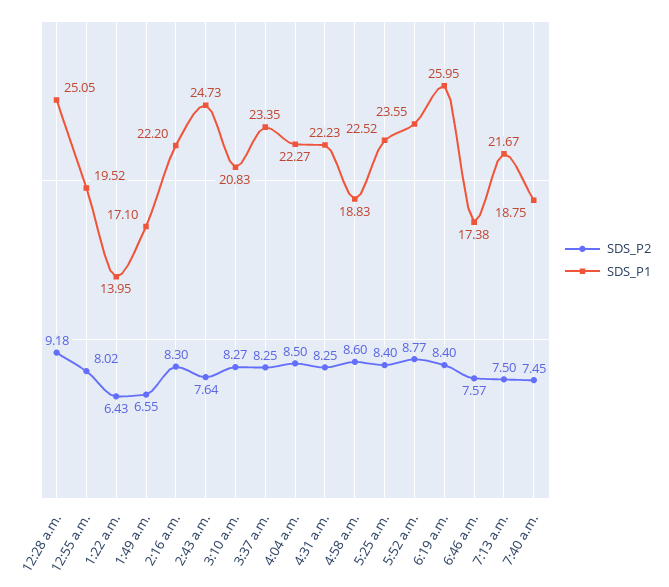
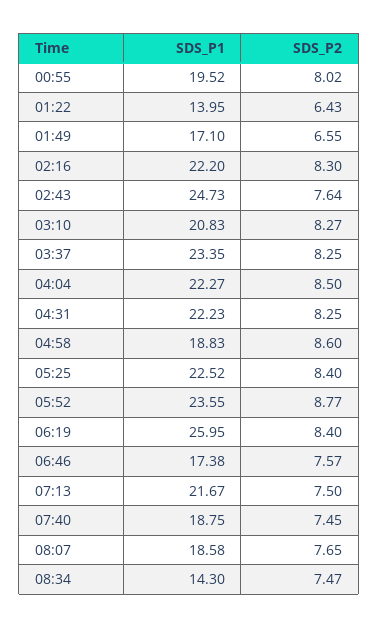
SDS_P2, 12:28 a.m.: 9.18 -> none
SDS_P1, 12:28 a.m.: 25.05 -> none
SDS_P1, 08:07: none -> 18.58
SDS_P2, 08:07: none -> 7.65
SDS_P1, 08:34: none -> 14.3
SDS_P2, 08:34: none -> 7.47

